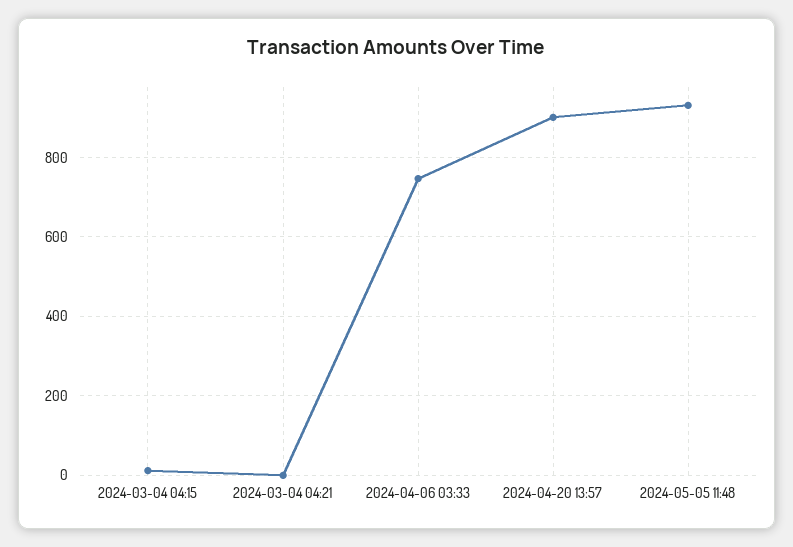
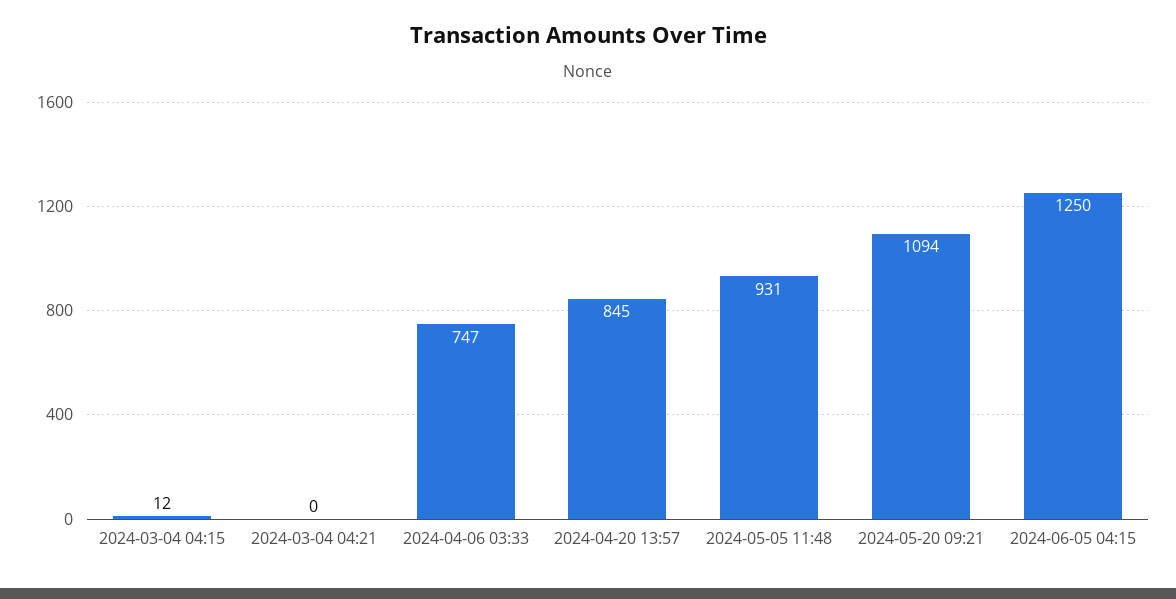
2024-04-20 13:57: 900 -> 845
2024-05-20 09:21: none -> 1094
2024-06-05 04:15: none -> 1250

